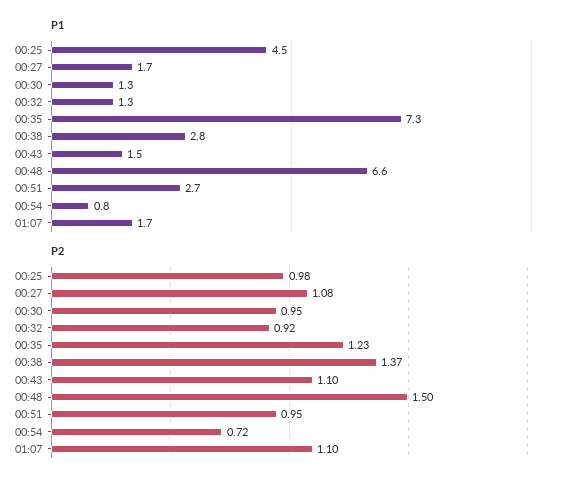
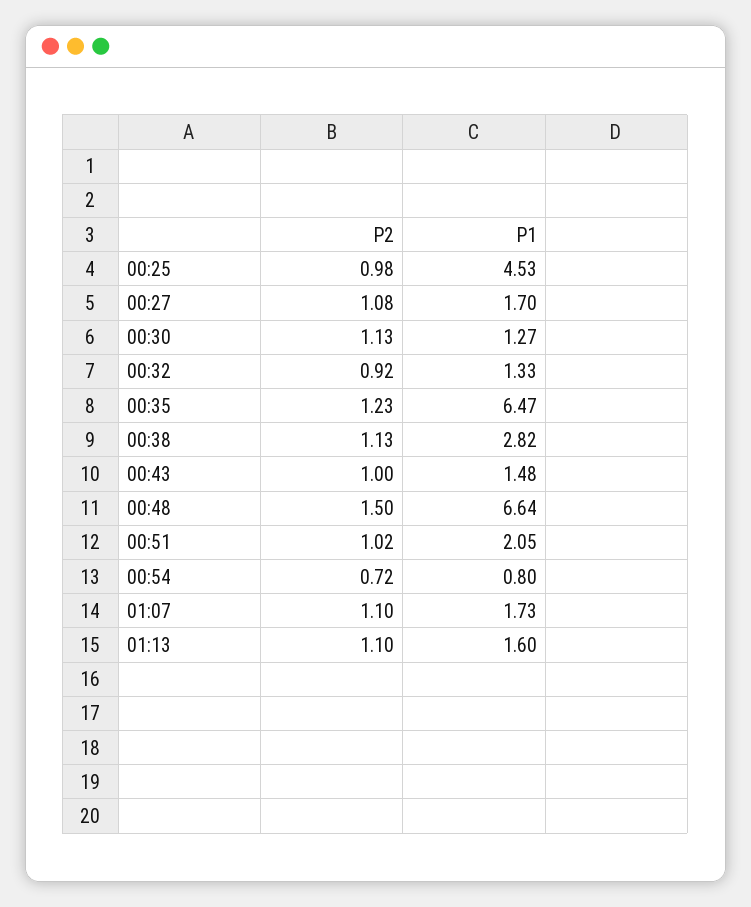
P1, 00:35: 7.3 -> 6.47
P1, 00:51: 2.7 -> 2.05
P2, 00:30: 0.95 -> 1.13
P2, 00:38: 1.37 -> 1.13
P2, 00:43: 1.1 -> 1
P2, 00:51: 0.95 -> 1.02
P2, 01:13: none -> 1.1
P1, 01:13: none -> 1.6

